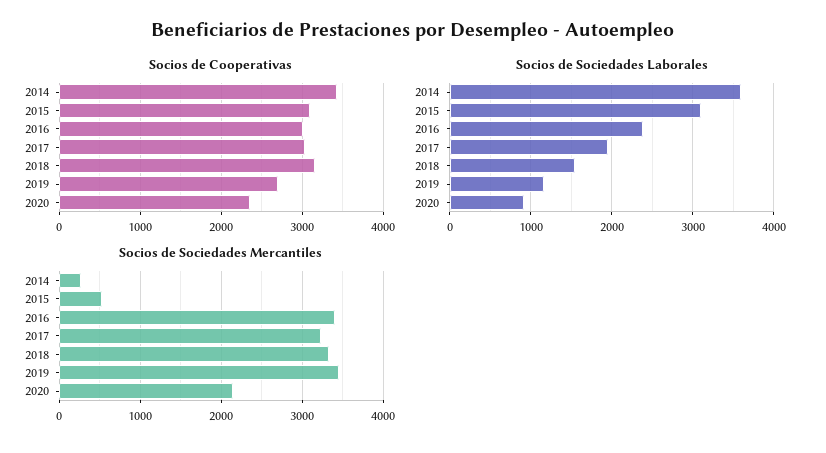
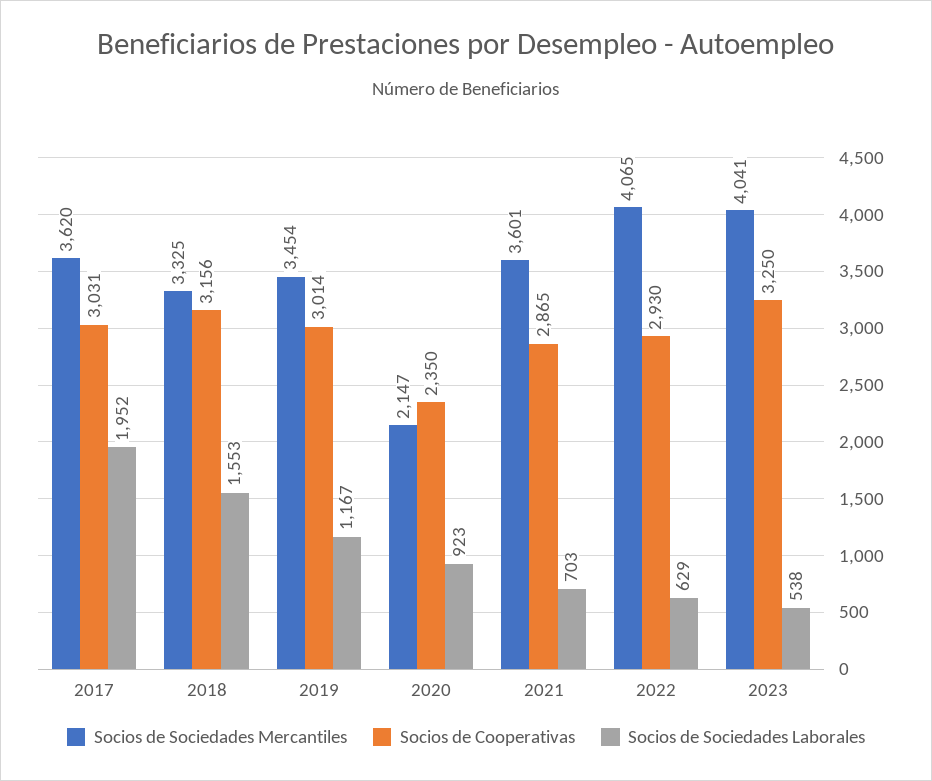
Socios de Cooperativas, 2014: 3400 -> none
Socios de Cooperativas, 2015: 3100 -> none
Socios de Cooperativas, 2016: 3000 -> none
Socios de Cooperativas, 2019: 2700 -> 3014
Socios de Sociedades Laborales, 2014: 3600 -> none
Socios de Sociedades Laborales, 2015: 3100 -> none
Socios de Sociedades Laborales, 2016: 2400 -> none
Socios de Sociedades Mercantiles, 2014: 300 -> none
Socios de Sociedades Mercantiles, 2015: 500 -> none
Socios de Sociedades Mercantiles, 2016: 3400 -> none
Socios de Sociedades Mercantiles, 2017: 3200 -> 3620
Socios de Sociedades Mercantiles, 2021: none -> 3601
Socios de Cooperativas, 2021: none -> 2865
Socios de Sociedades Laborales, 2021: none -> 703
Socios de Sociedades Mercantiles, 2022: none -> 4065
Socios de Cooperativas, 2022: none -> 2930
Socios de Sociedades Laborales, 2022: none -> 629
Socios de Sociedades Mercantiles, 2023: none -> 4041
Socios de Cooperativas, 2023: none -> 3250
Socios de Sociedades Laborales, 2023: none -> 538

